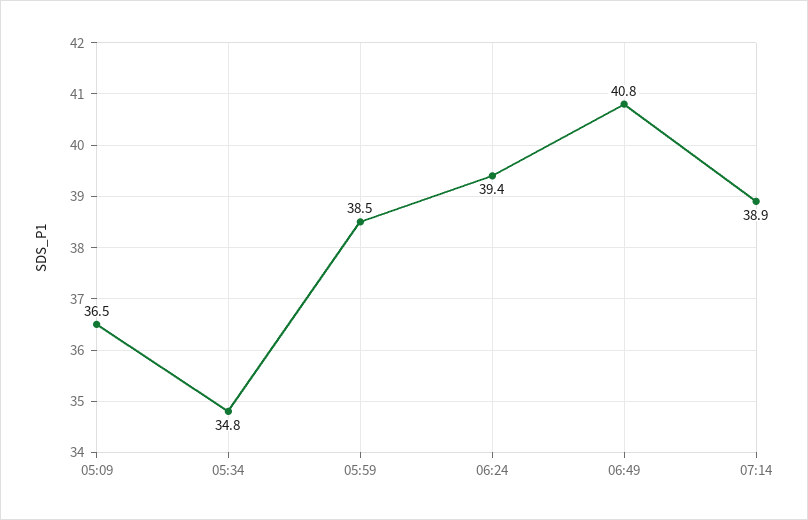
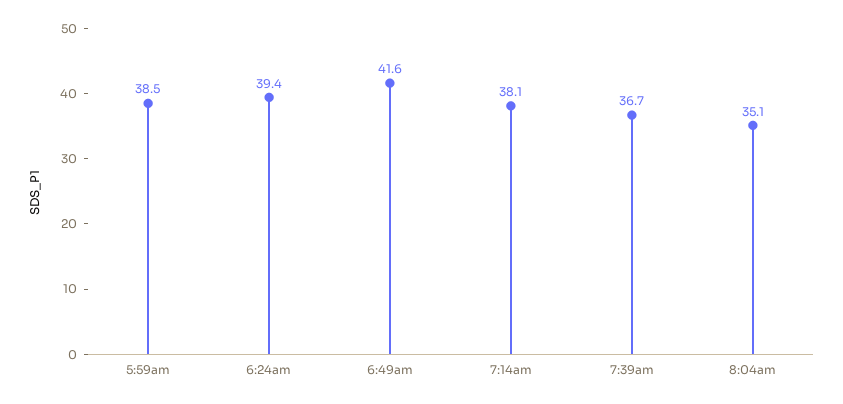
05:09: 36.5 -> none
05:34: 34.8 -> none
06:49: 40.8 -> 41.6
07:14: 38.9 -> 38.1
7:39am: none -> 36.7
8:04am: none -> 35.1

